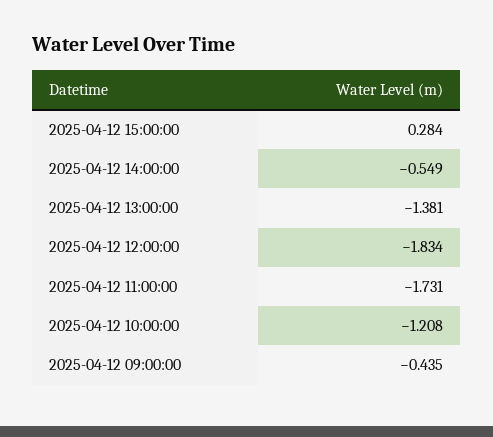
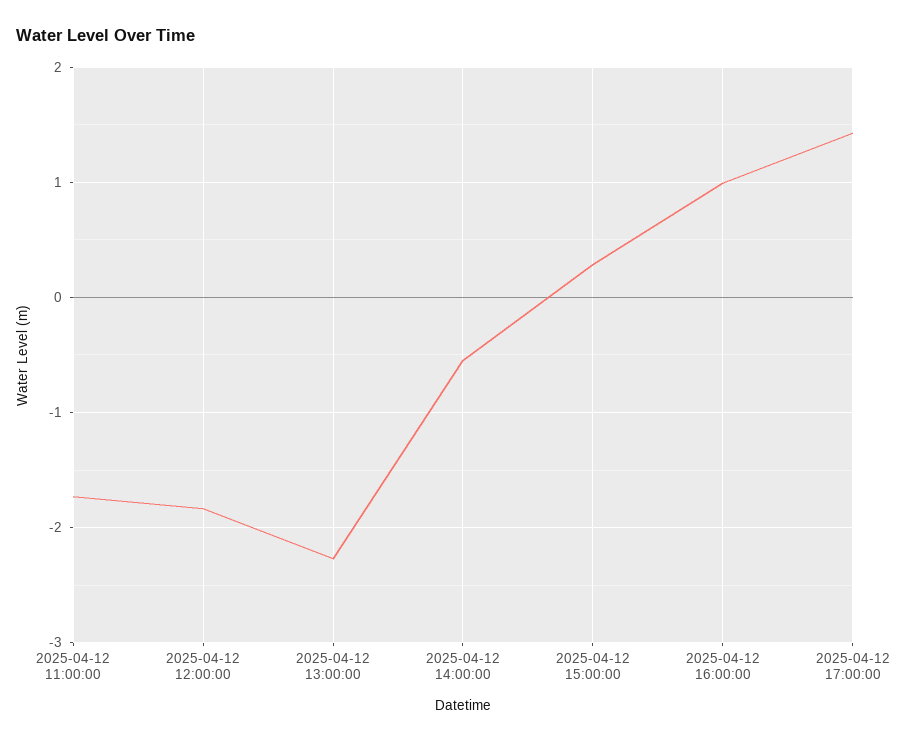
2025-04-12 13:00:00: -1.381 -> -2.3
2025-04-12 10:00:00: -1.208 -> none
2025-04-12 09:00:00: -0.435 -> none
2025-04-12 16:00:00: none -> 1
2025-04-12 17:00:00: none -> 1.4

